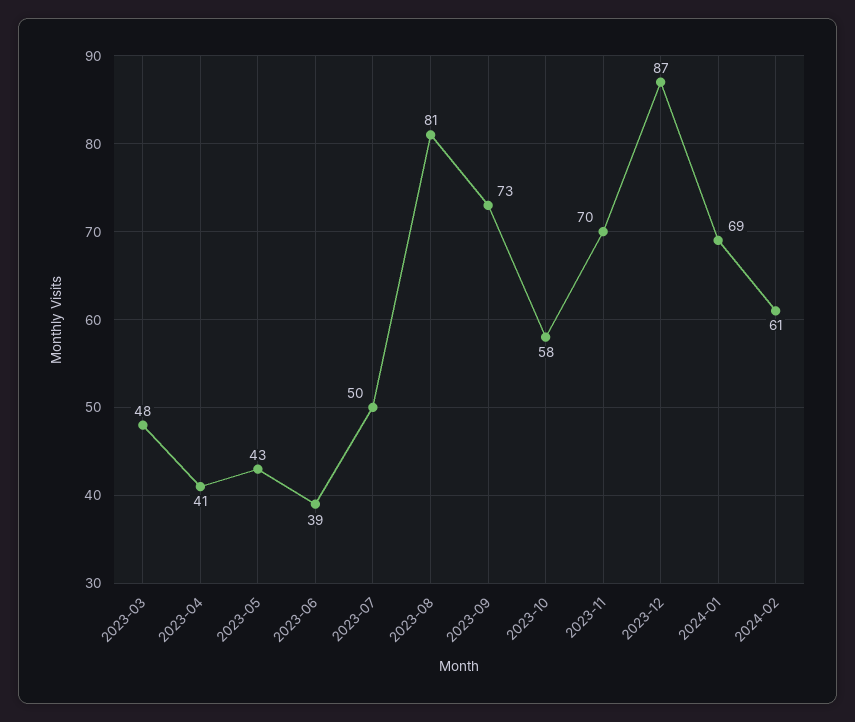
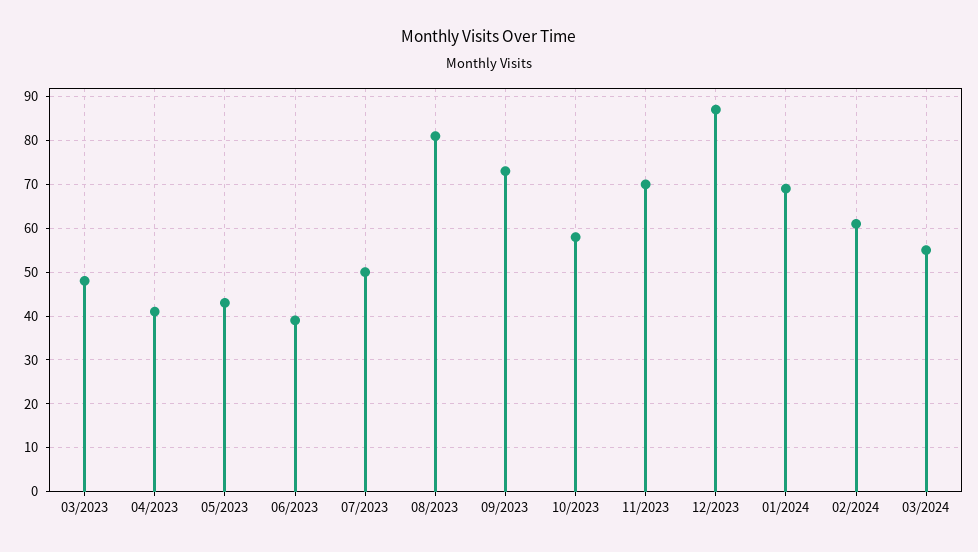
03/2024: none -> 55

